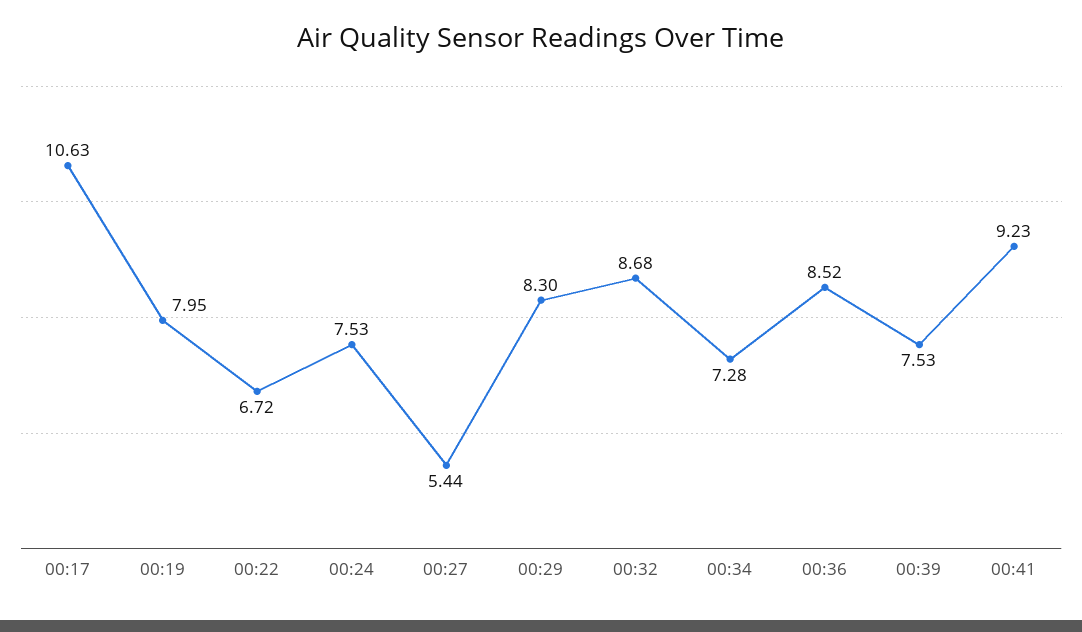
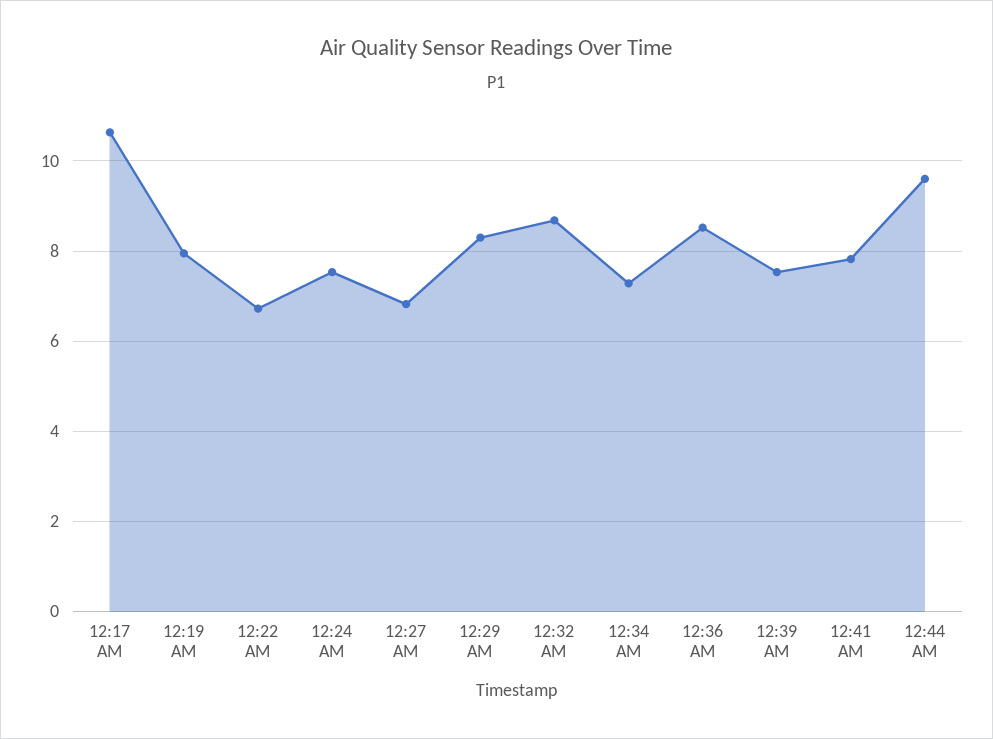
00:27: 5.44 -> 6.8
00:41: 9.23 -> 7.8
12:44 AM: none -> 9.6

